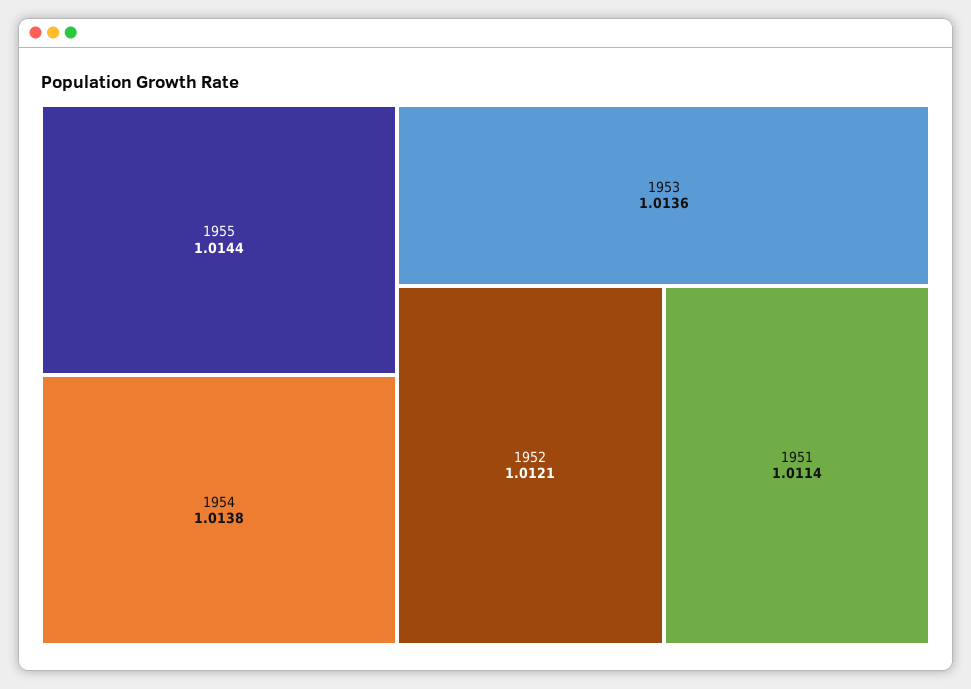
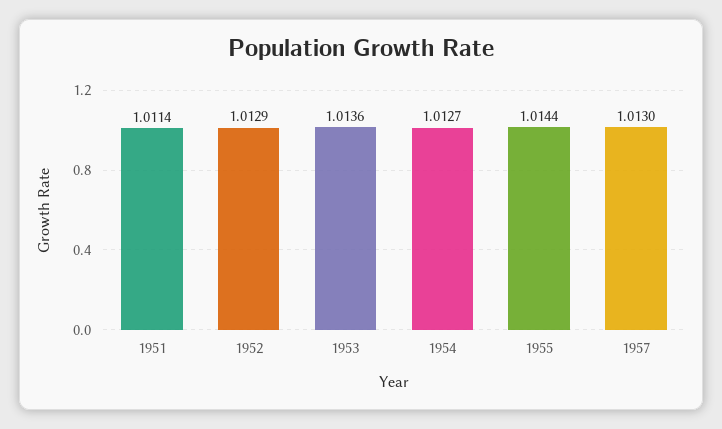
1954: 1.0138 -> 1.0127
1952: 1.0121 -> 1.0129
1957: none -> 1.013

